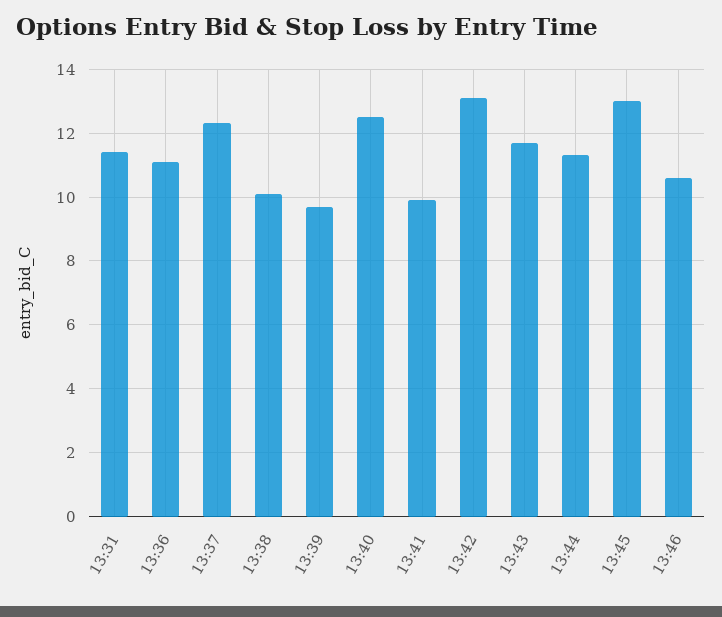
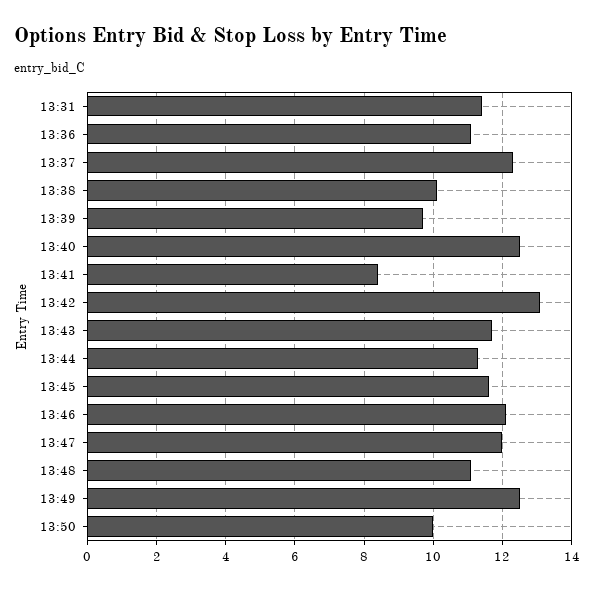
13:41: 10 -> 8.5
13:45: 13 -> 11.5
13:46: 10.5 -> 12
13:47: none -> 12
13:48: none -> 11
13:49: none -> 12.5
13:50: none -> 10

